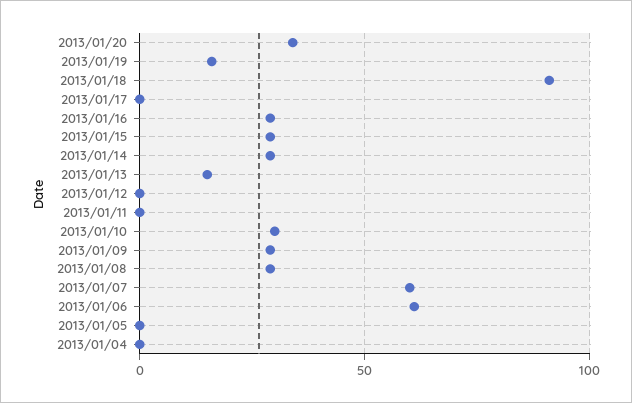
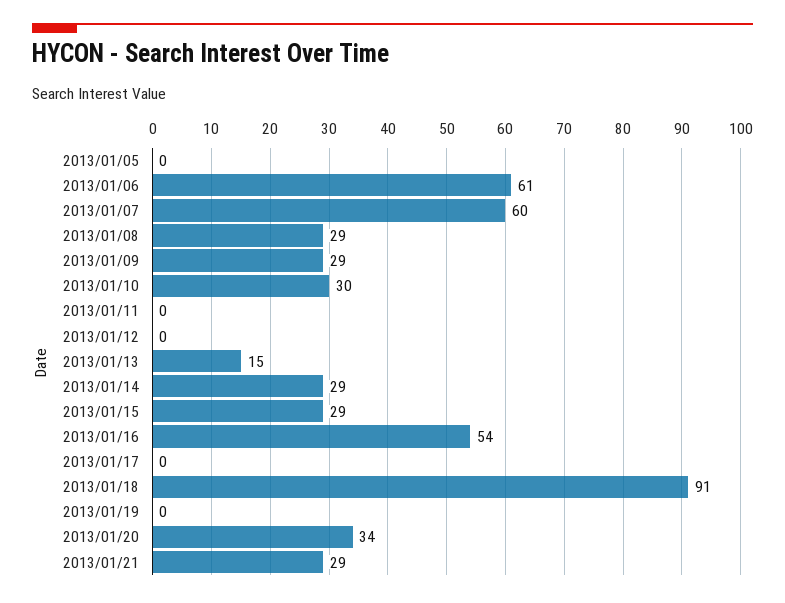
2013/01/19: 15 -> 0
2013/01/16: 30 -> 54
2013/01/04: 0 -> none
2013/01/21: none -> 29

